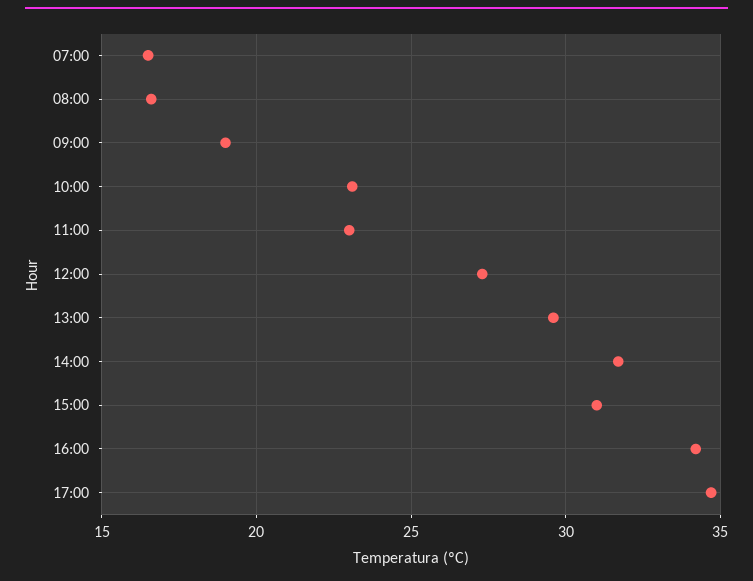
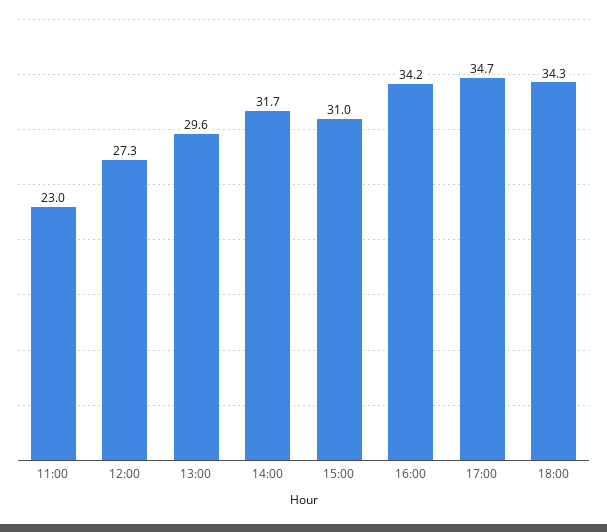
07:00: 16.5 -> none
08:00: 16.5 -> none
09:00: 19 -> none
10:00: 23 -> none
18:00: none -> 34.3

